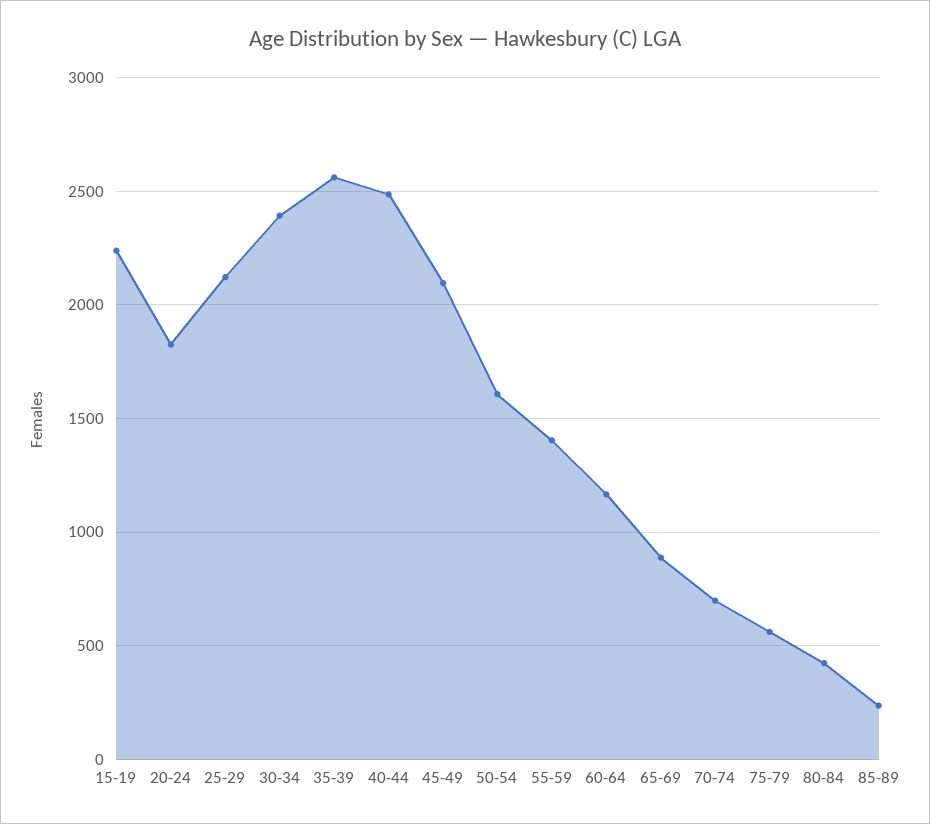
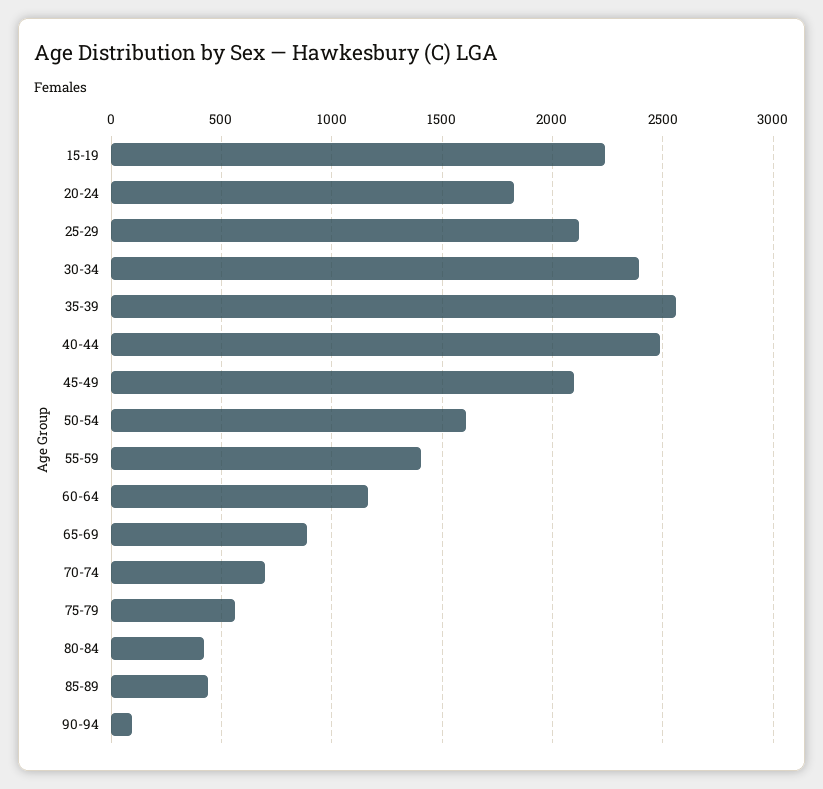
85-89: 250 -> 450
90-94: none -> 100

